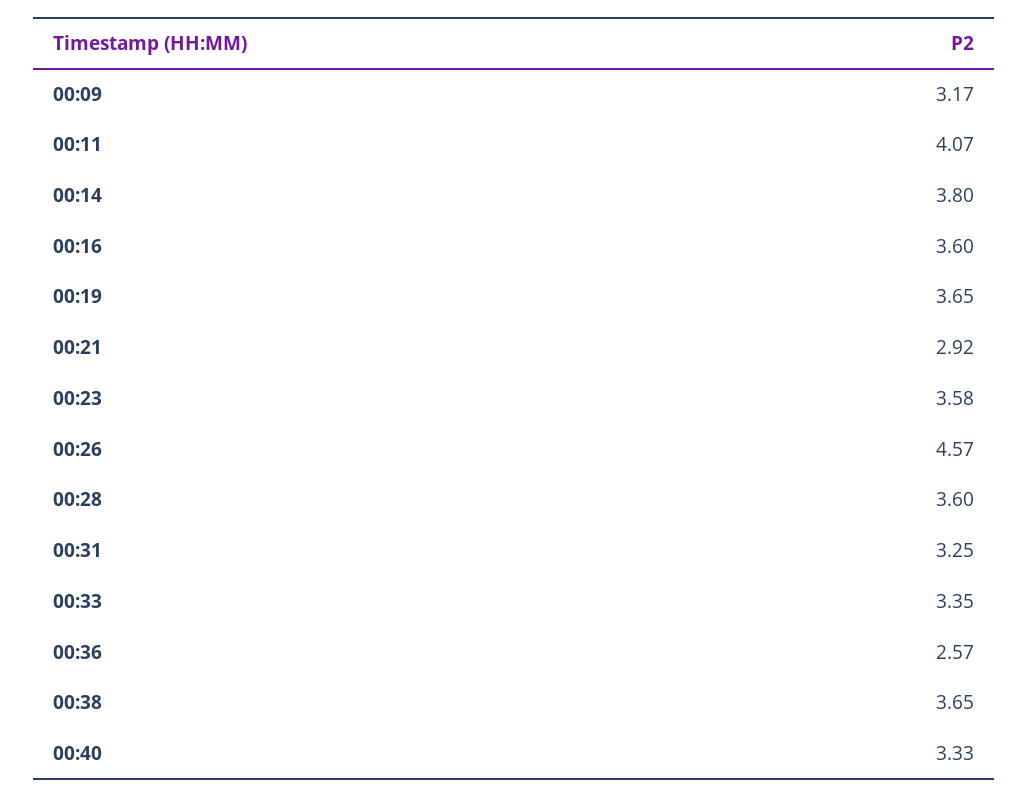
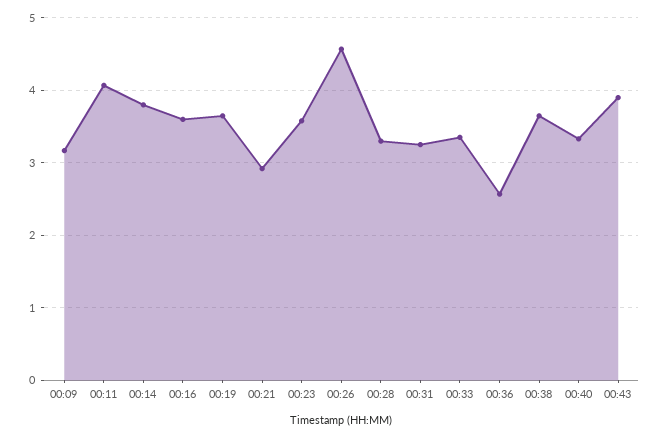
00:28: 3.6 -> 3.3
00:43: none -> 3.9

